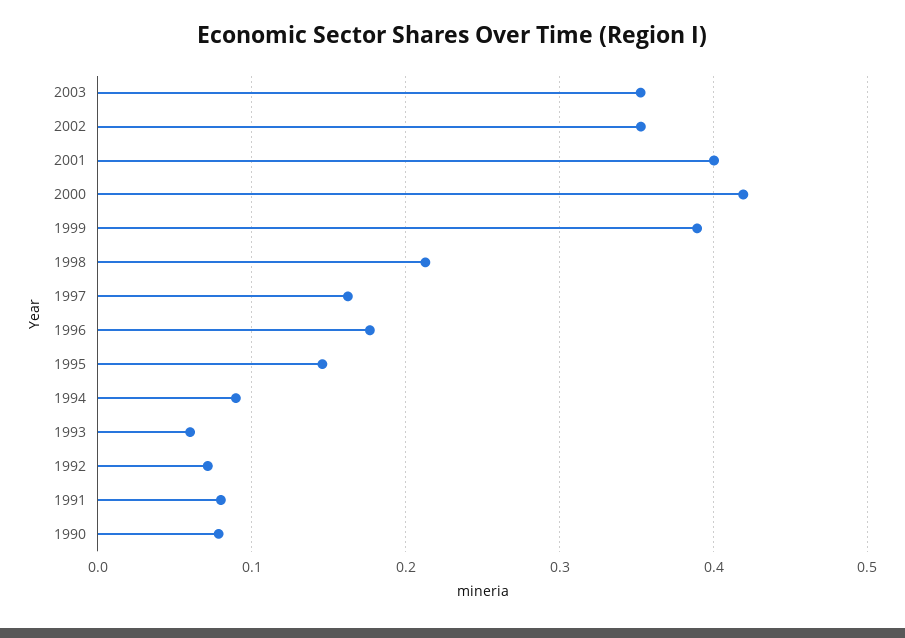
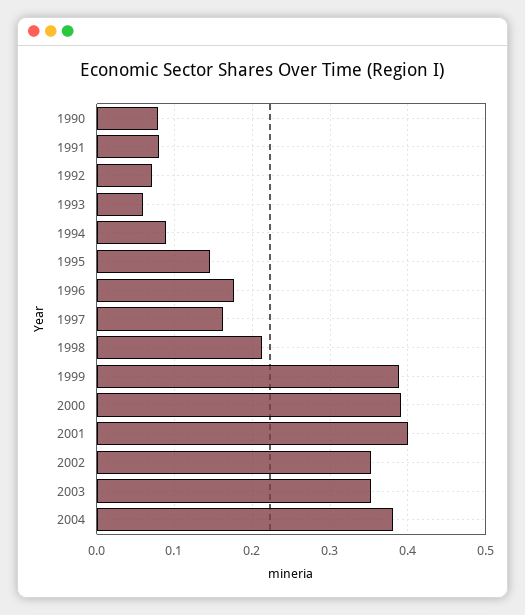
2000: 0.42 -> 0.39
2004: none -> 0.38

